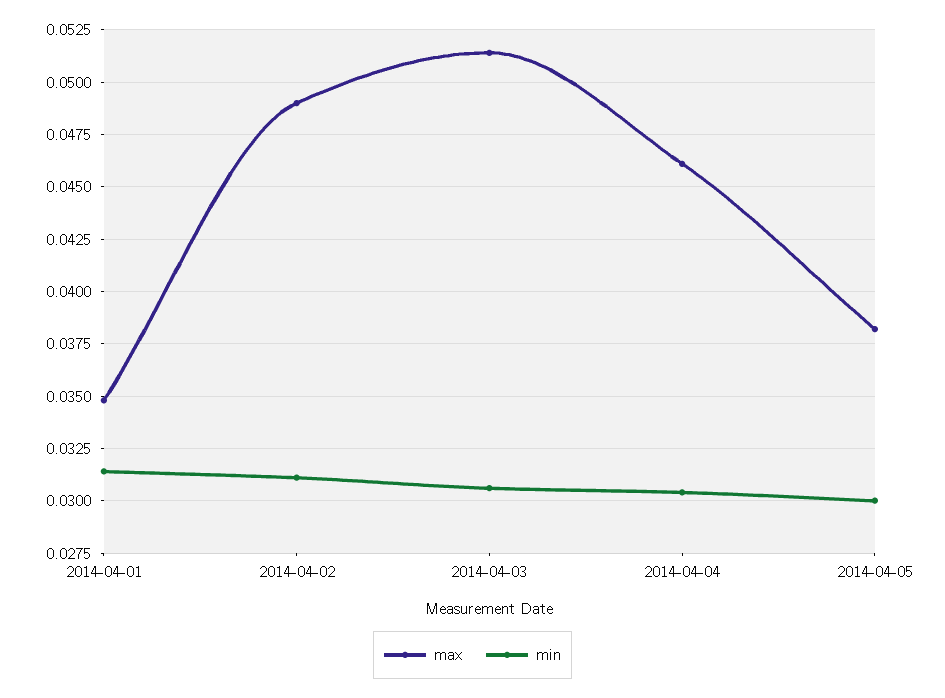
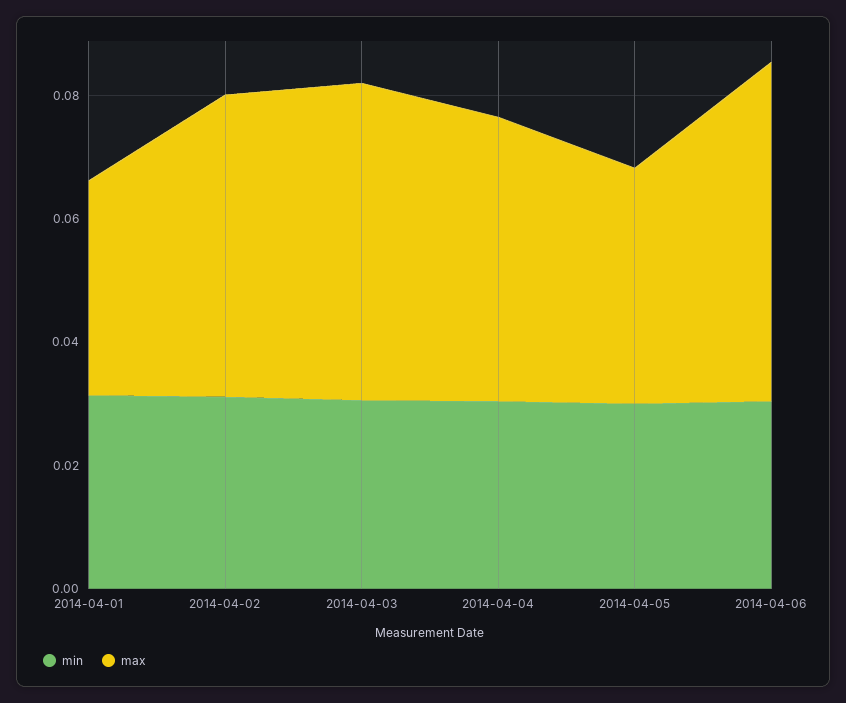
min, 2014-04-06: none -> 0.03
max, 2014-04-06: none -> 0.055

